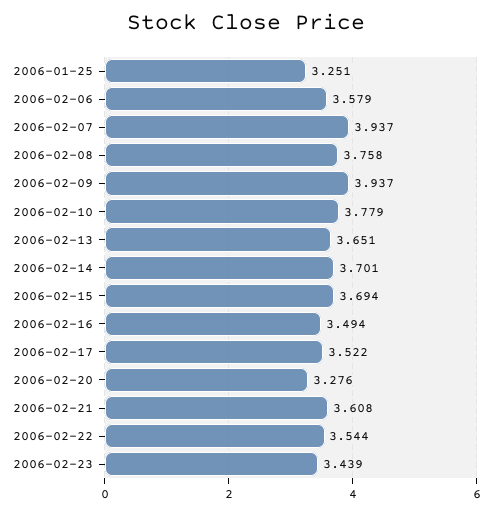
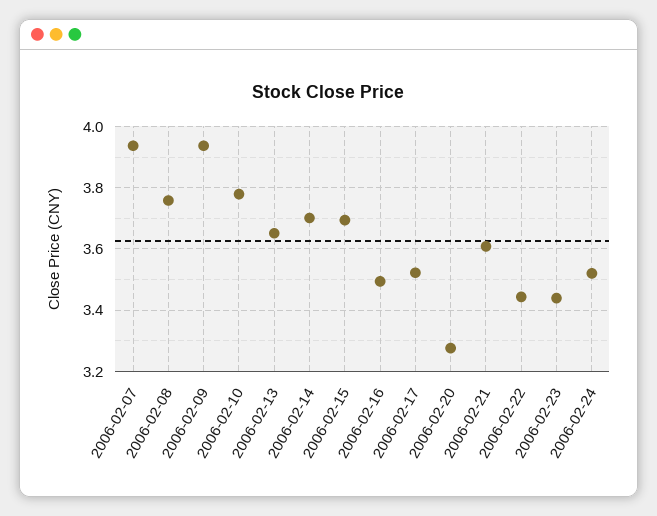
2006-01-25: 3.251 -> none
2006-02-06: 3.579 -> none
2006-02-22: 3.544 -> 3.44
2006-02-24: none -> 3.52

